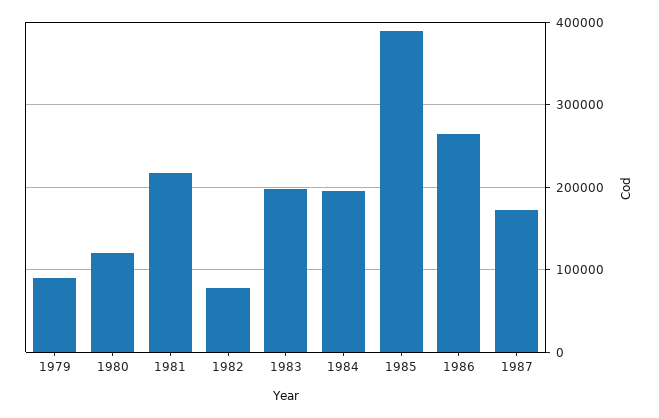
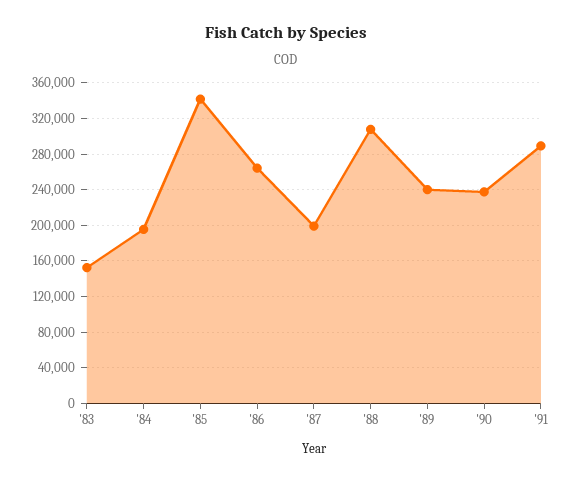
1979: 90000 -> none
1980: 120000 -> none
1981: 220000 -> none
1982: 80000 -> none
1983: 200000 -> 150000
1985: 390000 -> 340000
1987: 170000 -> 200000
'88: none -> 310000
'89: none -> 240000
'90: none -> 240000
'91: none -> 290000

